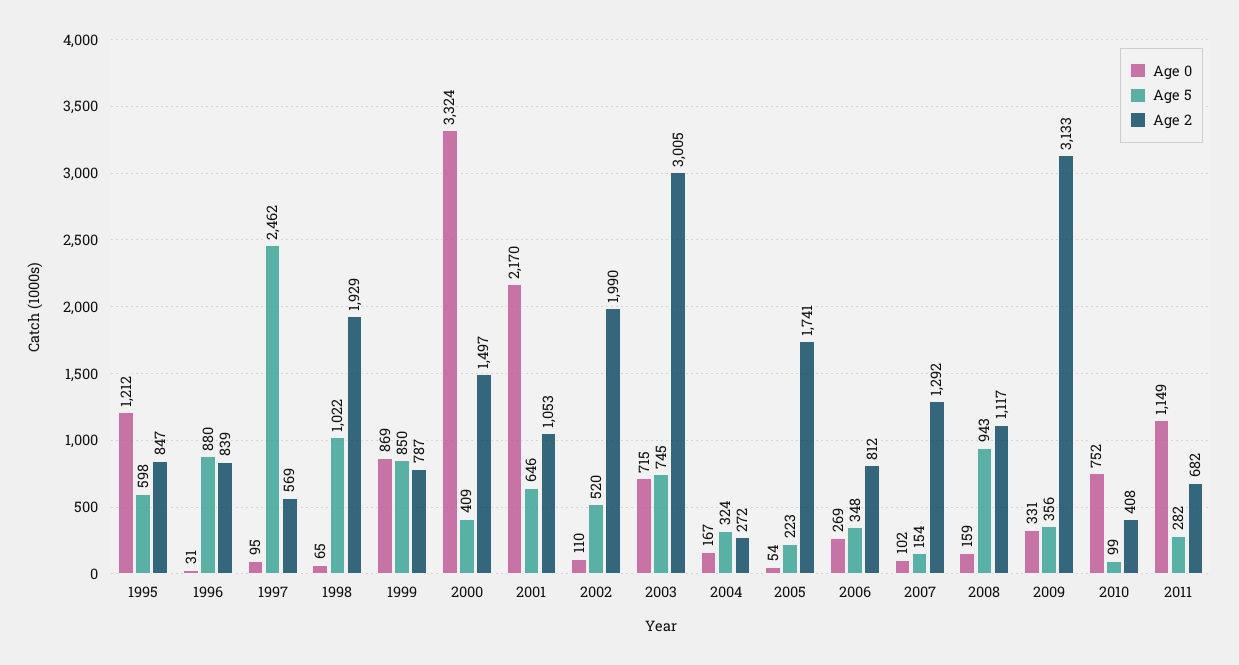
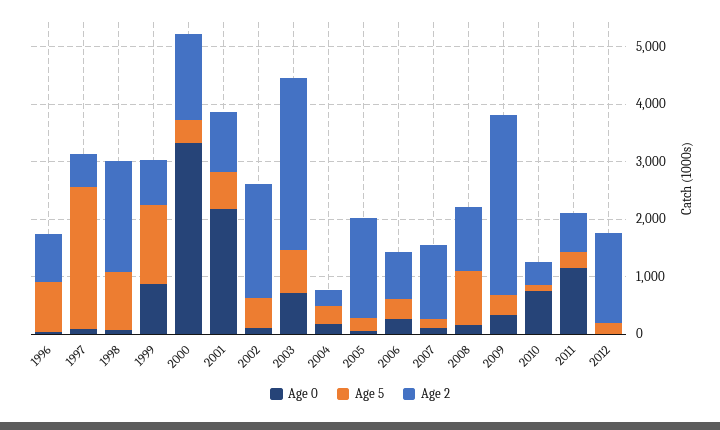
Age 0, 1995: 1212 -> none
Age 5, 1995: 598 -> none
Age 2, 1995: 847 -> none
Age 5, 1999: 850 -> 1400
Age 0, 2012: none -> 0
Age 5, 2012: none -> 200
Age 2, 2012: none -> 1600

